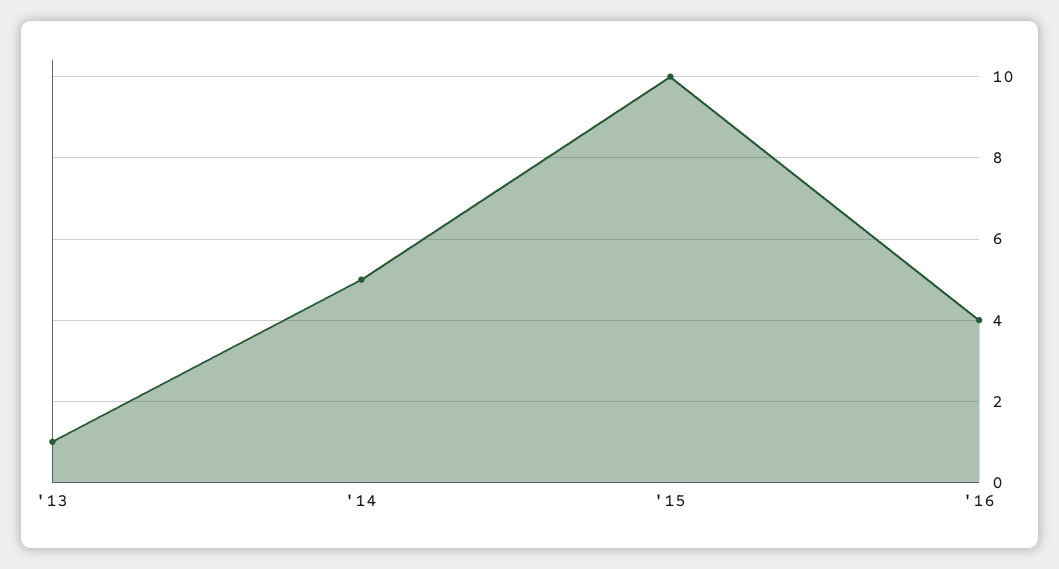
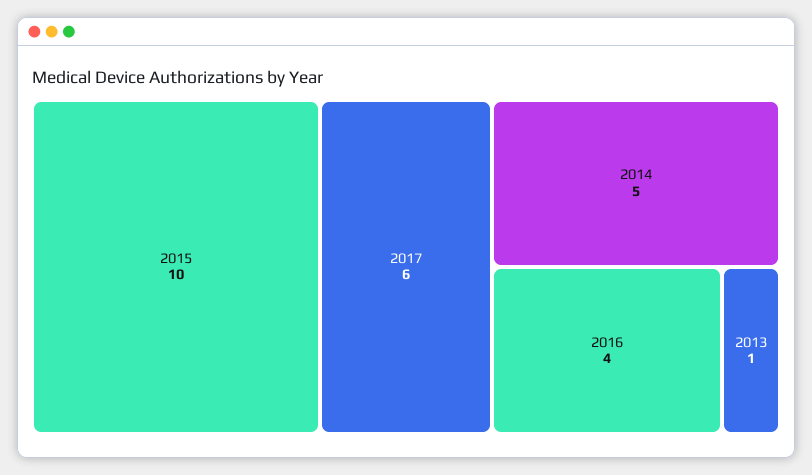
2017: none -> 6

